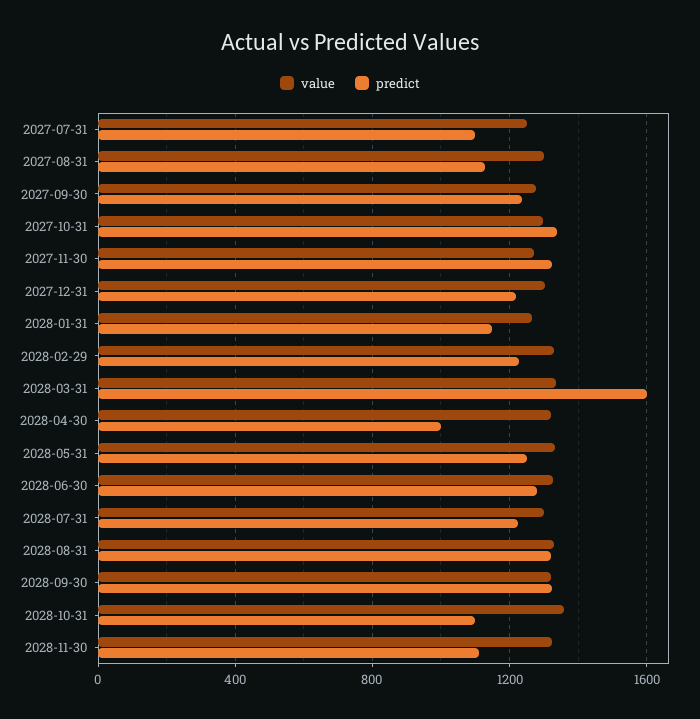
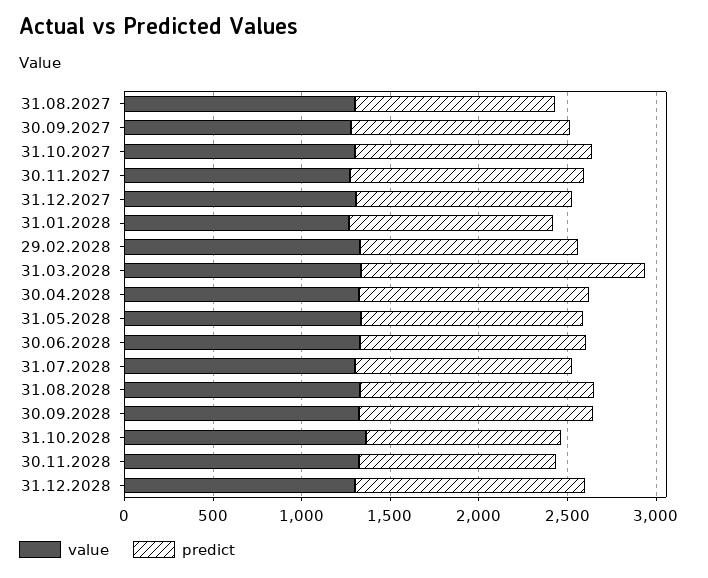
value, 2027-07-31: 1250 -> none
predict, 2027-07-31: 1100 -> none
predict, 2028-04-30: 1000 -> 1300
value, 31.12.2028: none -> 1300
predict, 31.12.2028: none -> 1300

